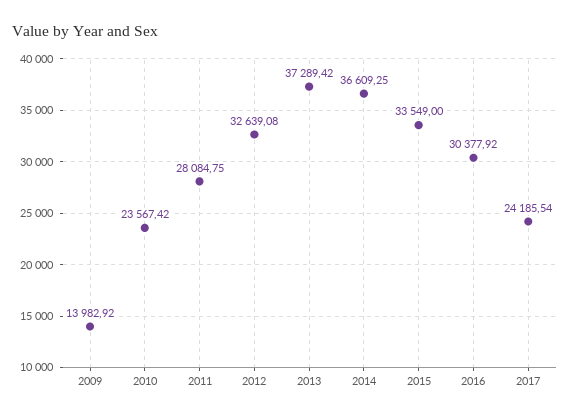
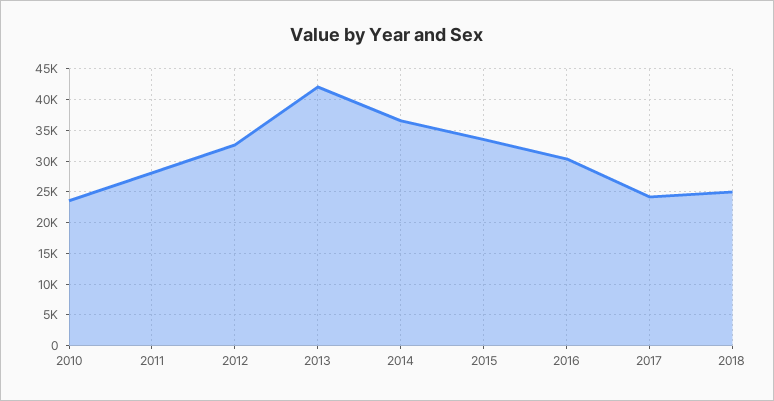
2009: 13982.92 -> none
2013: 37289.42 -> 42000
2018: none -> 25000

